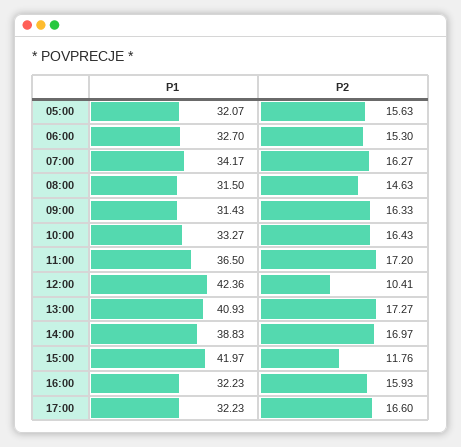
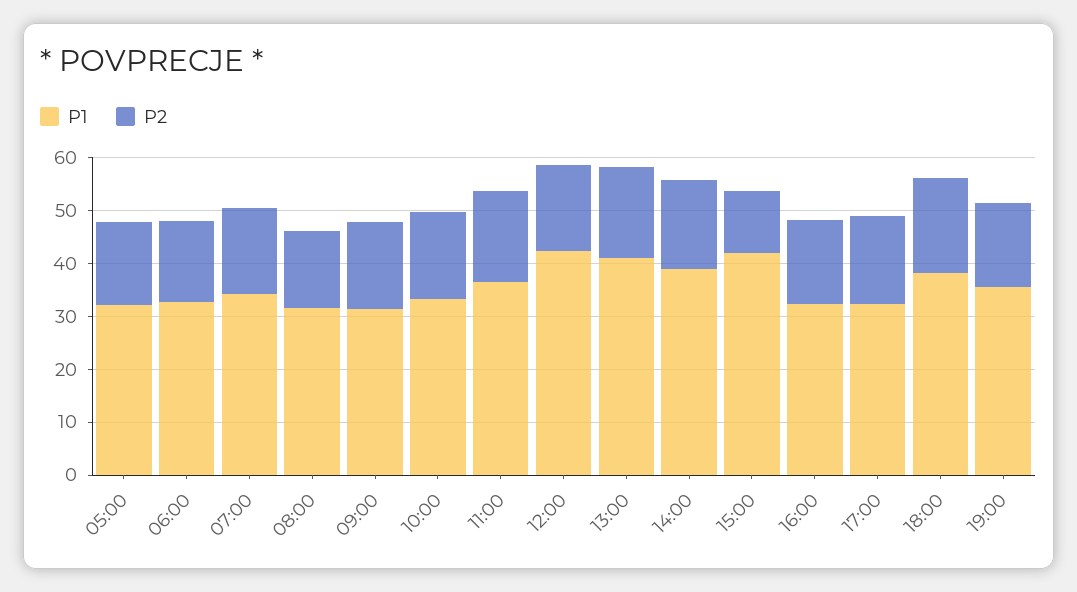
P2, 12:00: 10.41 -> 16
P1, 18:00: none -> 38
P2, 18:00: none -> 18
P1, 19:00: none -> 36
P2, 19:00: none -> 16

